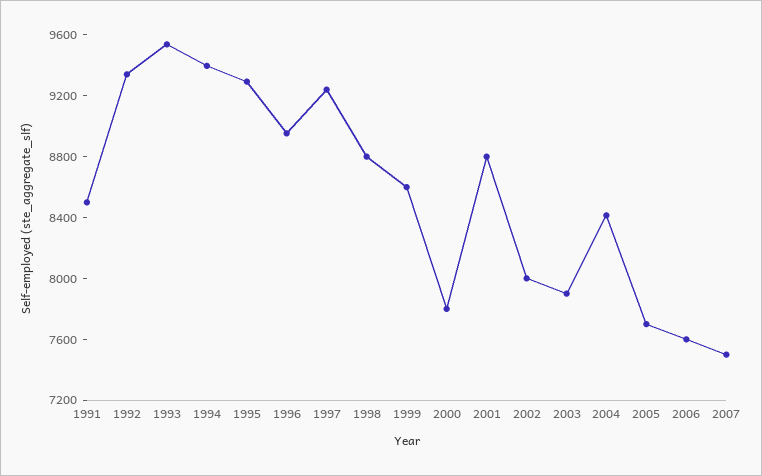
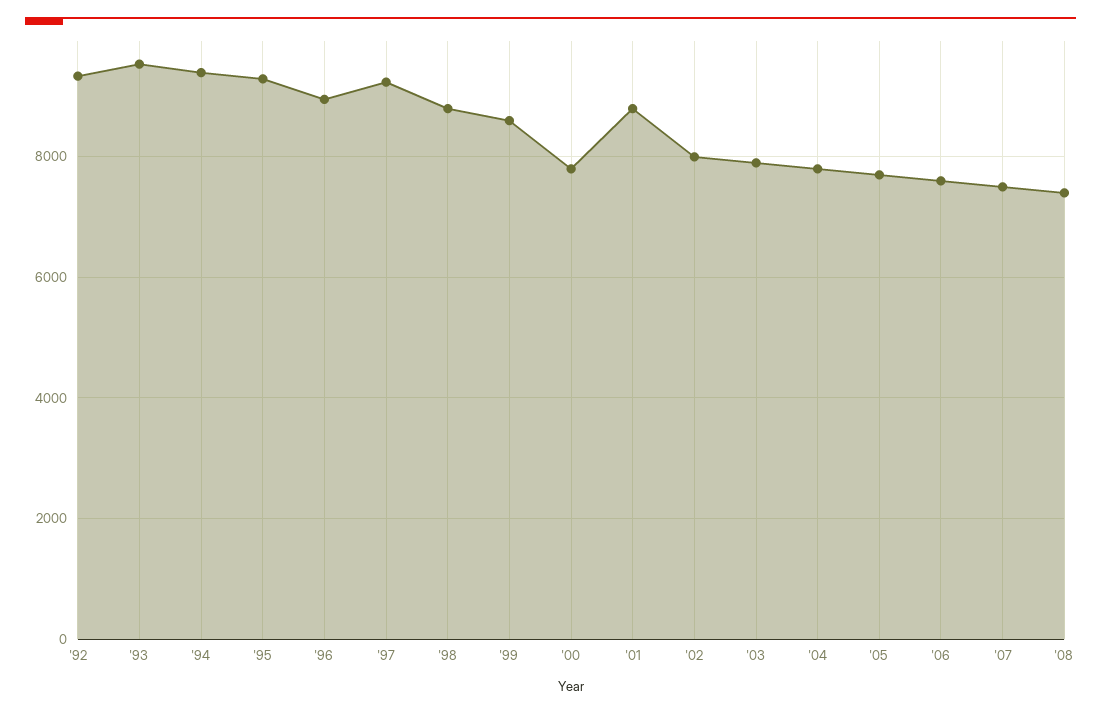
1991: 8500 -> none
2004: 8400 -> 7800
'08: none -> 7400

